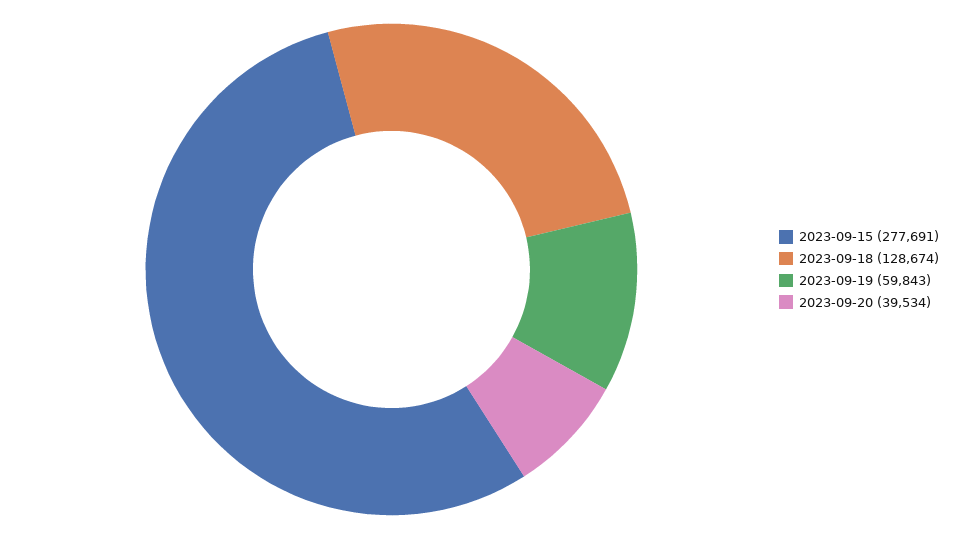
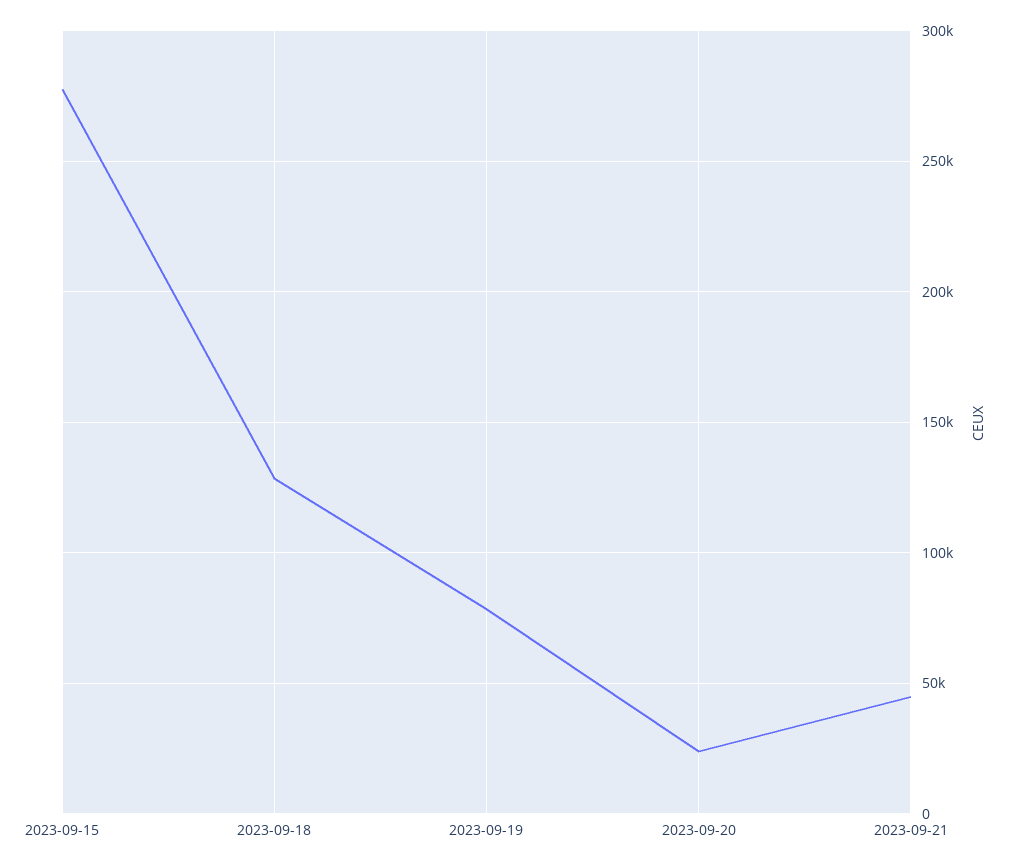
2023-09-19: 59843 -> 80000
2023-09-20: 39534 -> 25000
2023-09-21: none -> 45000

